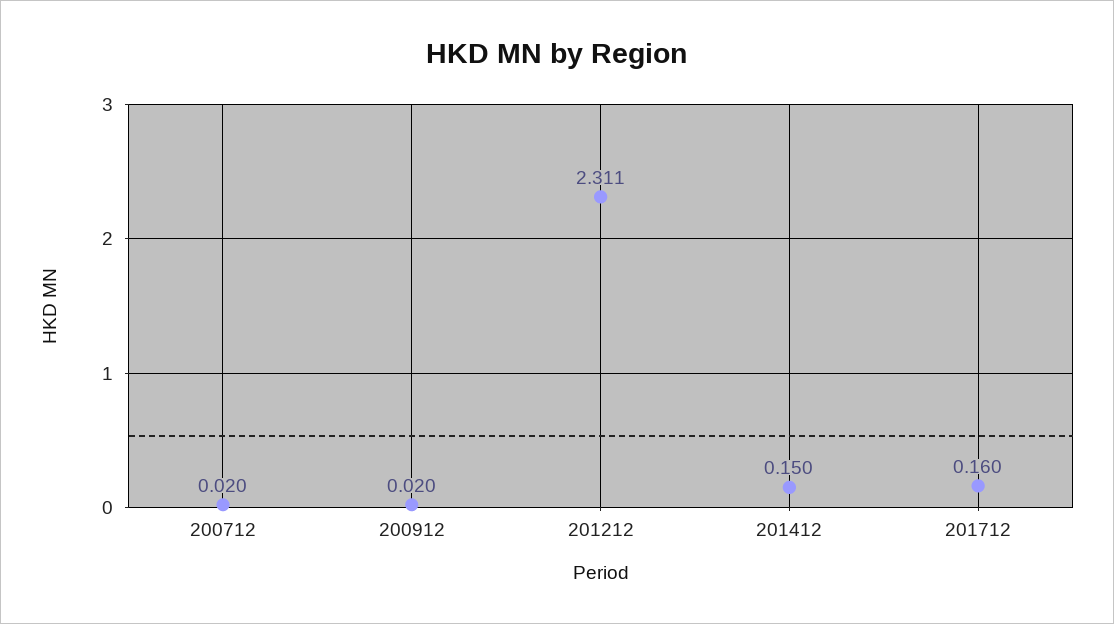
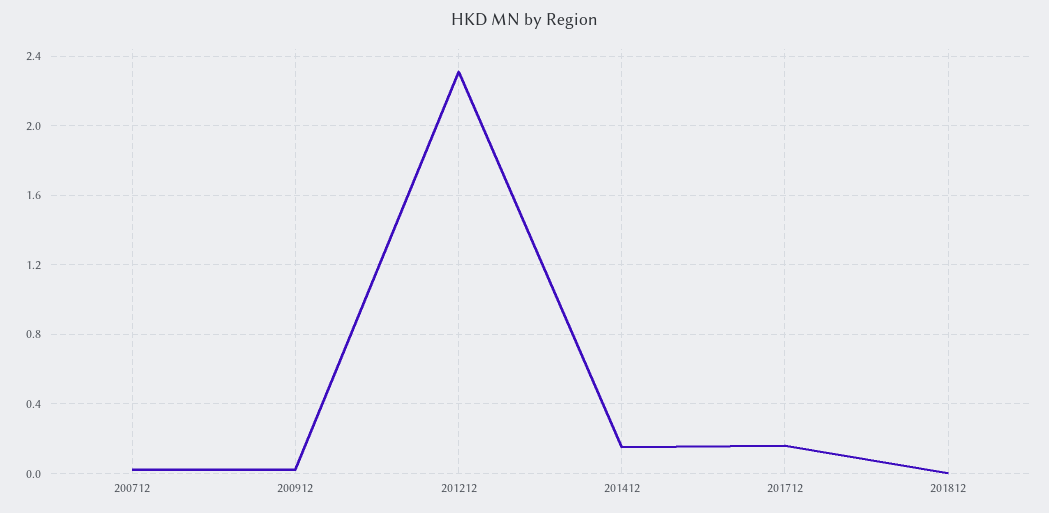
201812: none -> 0

